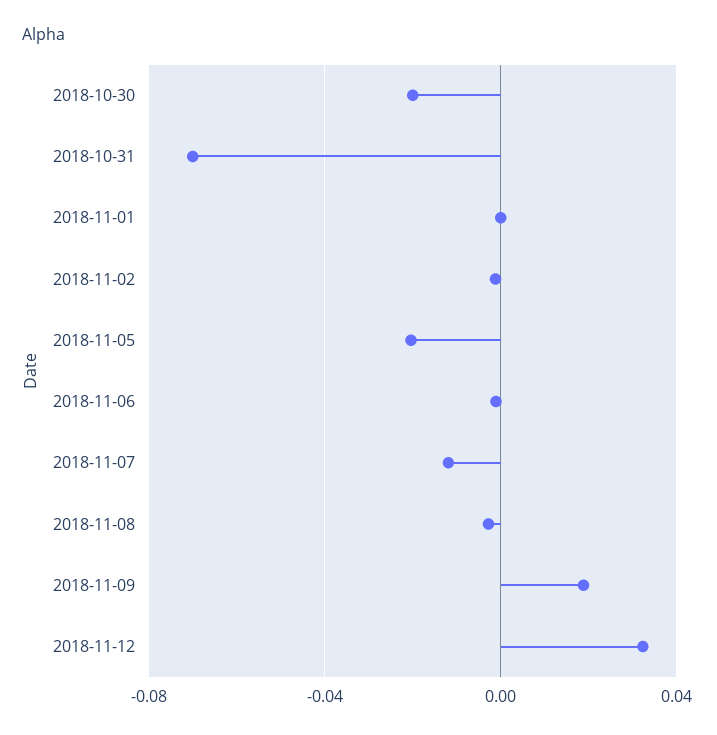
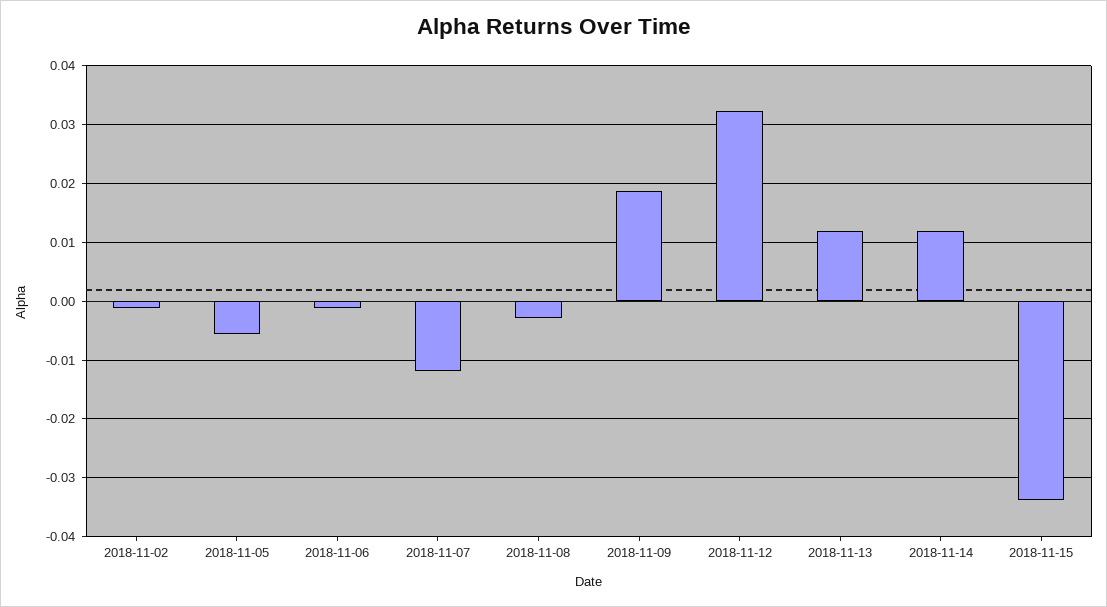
2018-10-30: -0.02 -> none
2018-10-31: -0.07 -> none
2018-11-01: 0 -> none
2018-11-05: -0.02 -> -0.006
2018-11-13: none -> 0.012
2018-11-14: none -> 0.012
2018-11-15: none -> -0.034

